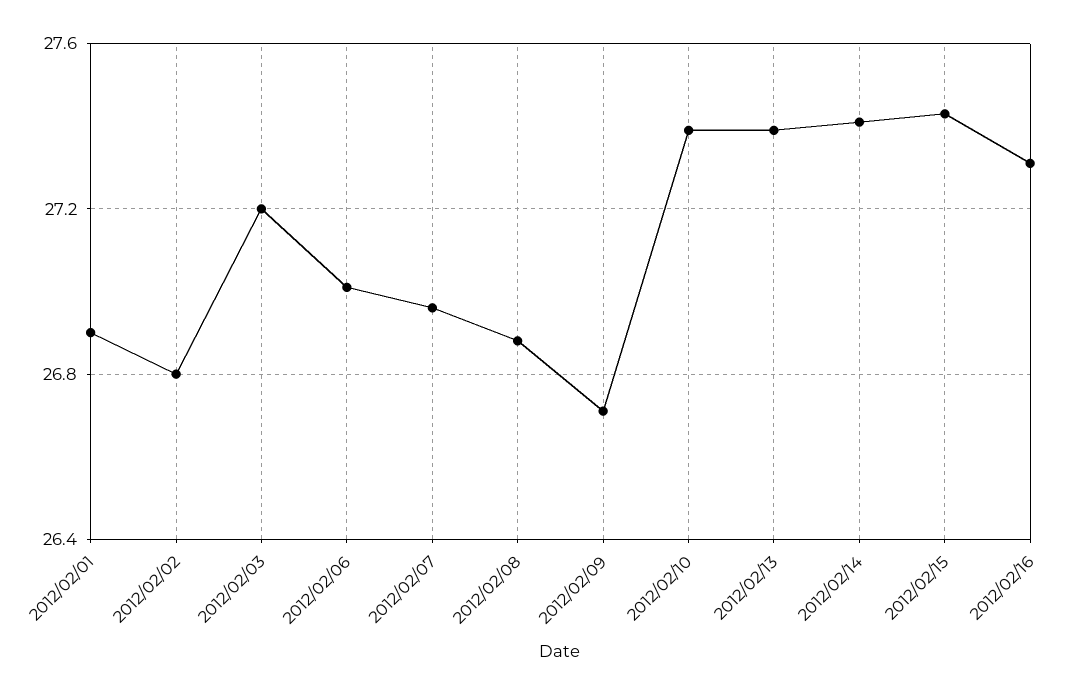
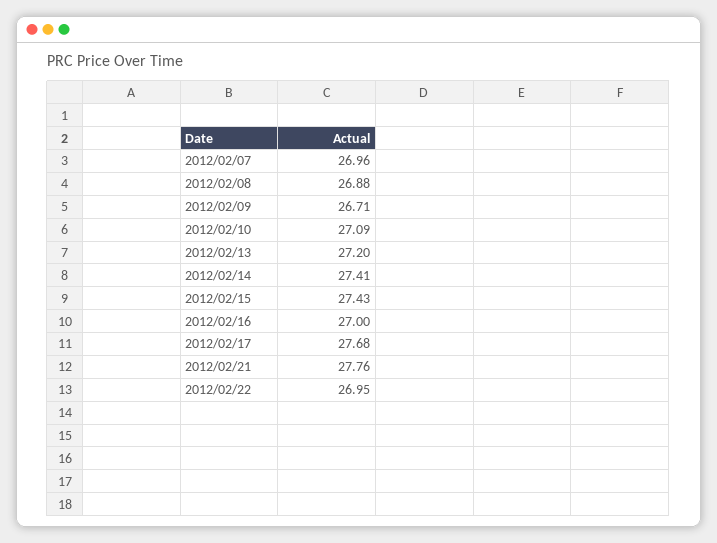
2012/02/01: 26.9 -> none
2012/02/02: 26.8 -> none
2012/02/03: 27.2 -> none
2012/02/06: 27 -> none
2012/02/10: 27.4 -> 27.09
2012/02/13: 27.4 -> 27.2
2012/02/16: 27.3 -> 27
2012/02/17: none -> 27.68
2012/02/21: none -> 27.76
2012/02/22: none -> 26.95

